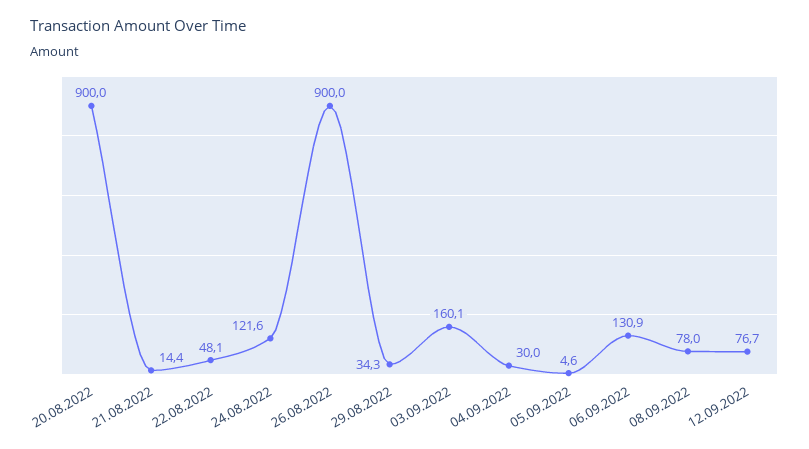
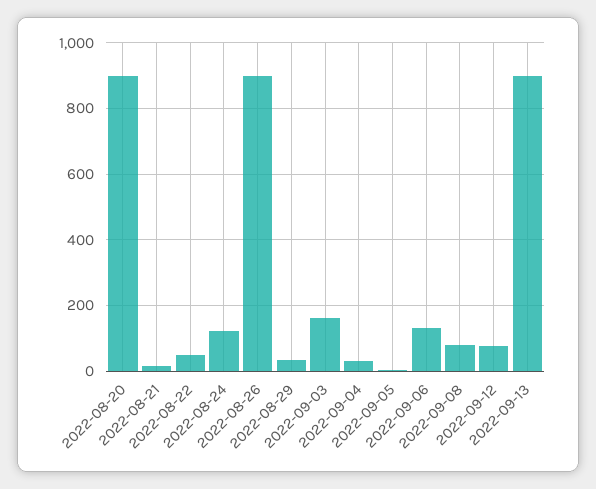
2022-09-13: none -> 900

